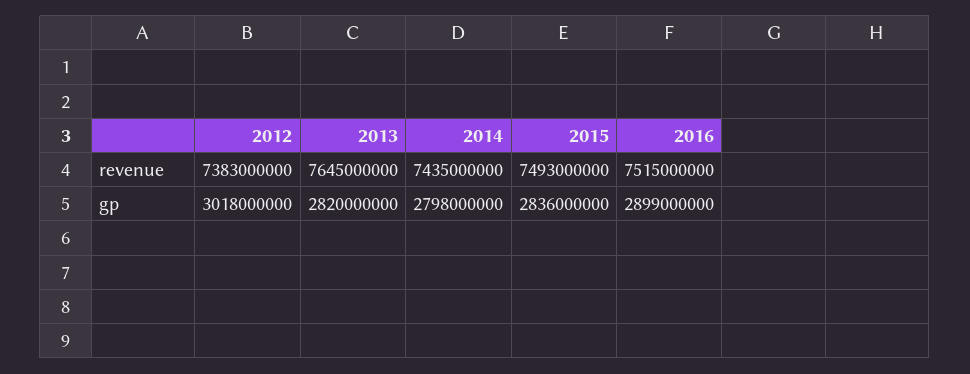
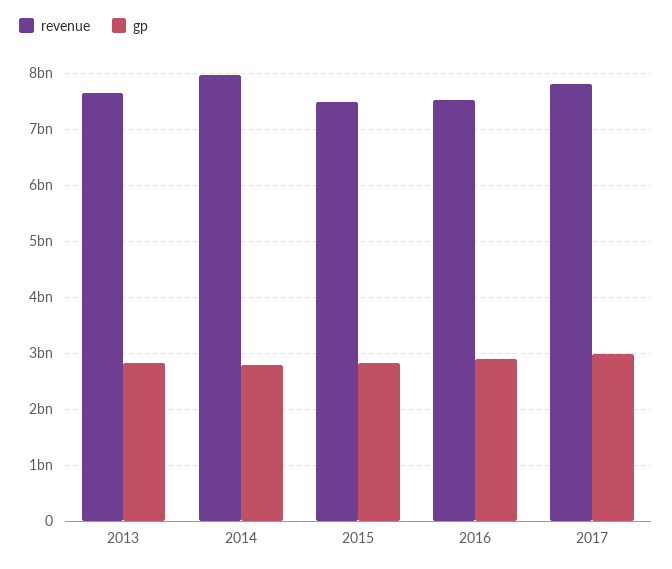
revenue, 2012: 7383000000 -> none
revenue, 2014: 7435000000 -> 8000000000
gp, 2012: 3018000000 -> none
revenue, 2017: none -> 7800000000
gp, 2017: none -> 3000000000

